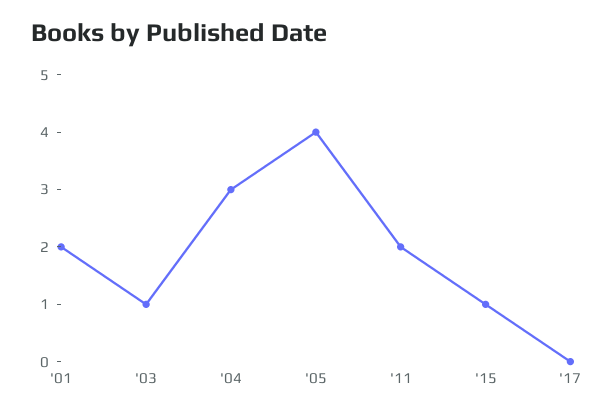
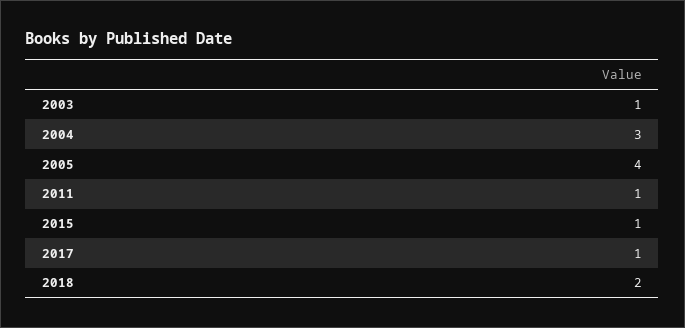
'01: 2 -> none
'11: 2 -> 1
'17: 0 -> 1
2018: none -> 2

